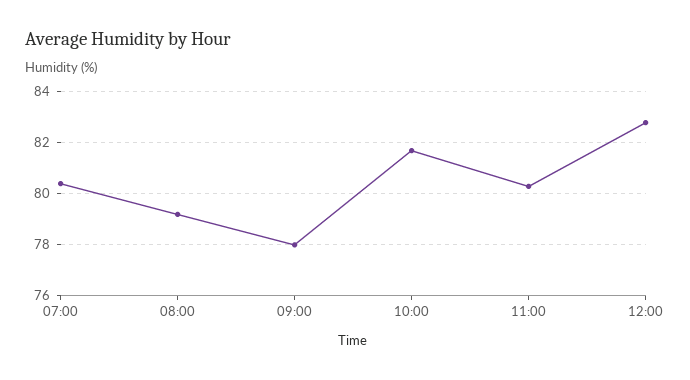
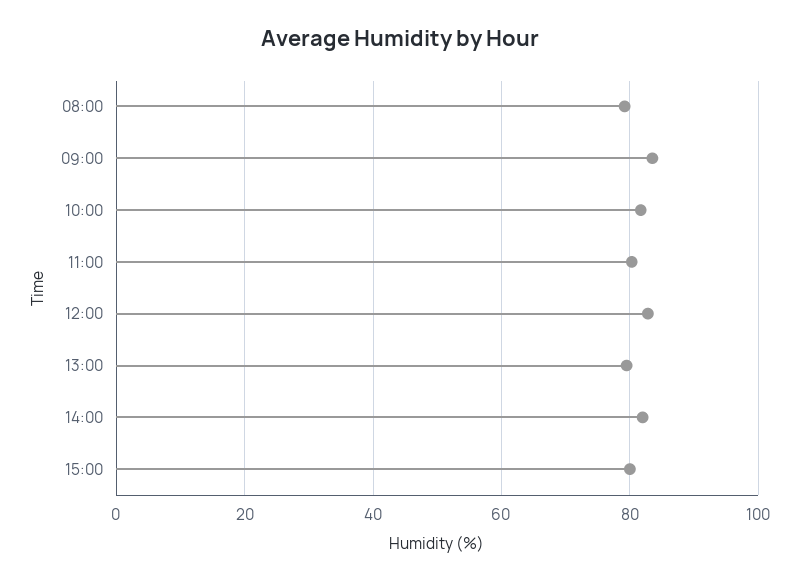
07:00: 80.5 -> none
09:00: 78 -> 84
13:00: none -> 80
14:00: none -> 82
15:00: none -> 80

